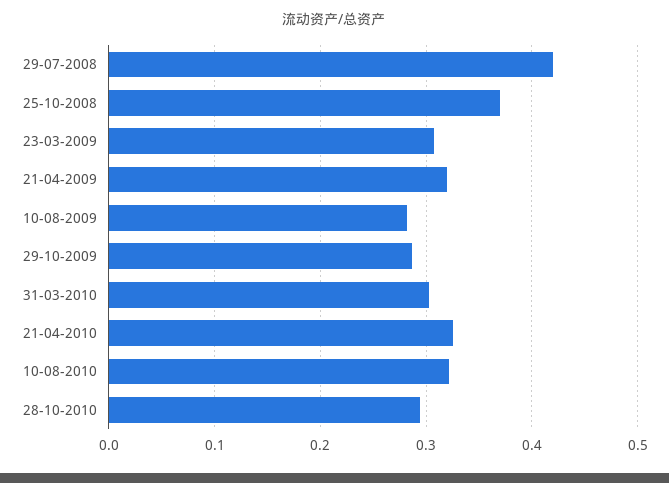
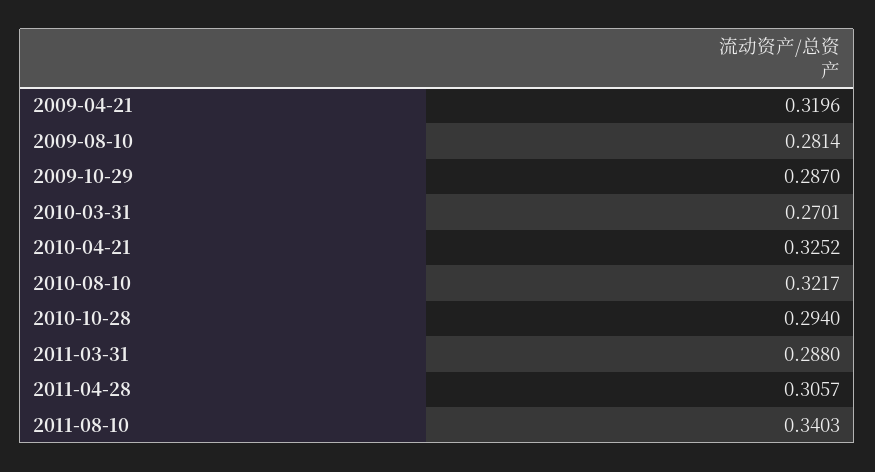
29-07-2008: 0.42 -> none
25-10-2008: 0.37 -> none
23-03-2009: 0.31 -> none
31-03-2010: 0.3 -> 0.2701
2011-03-31: none -> 0.288
2011-04-28: none -> 0.3057
2011-08-10: none -> 0.3403

